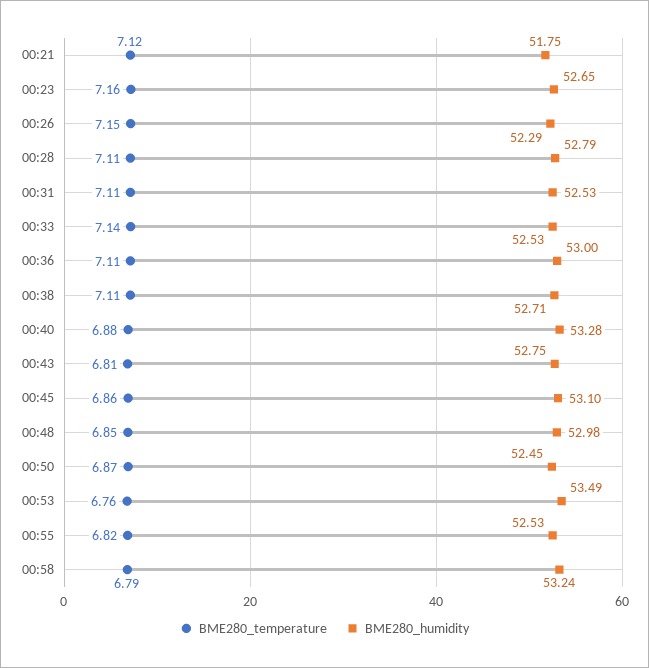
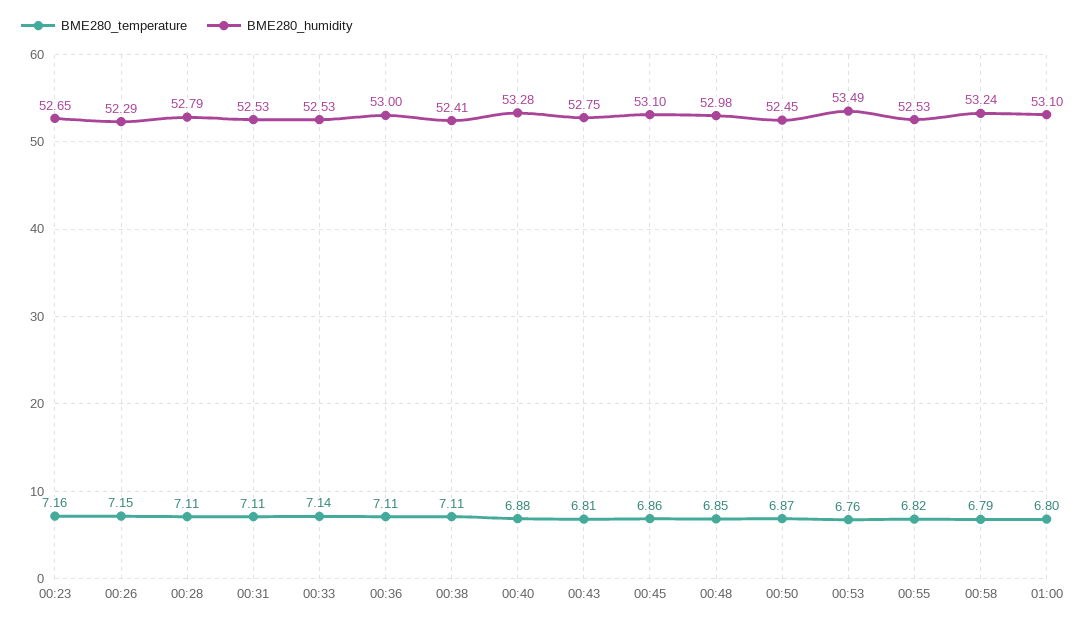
BME280_temperature, 00:21: 7.12 -> none
BME280_humidity, 00:21: 51.75 -> none
BME280_humidity, 00:38: 52.71 -> 52.41
BME280_temperature, 01:00: none -> 6.8
BME280_humidity, 01:00: none -> 53.1

